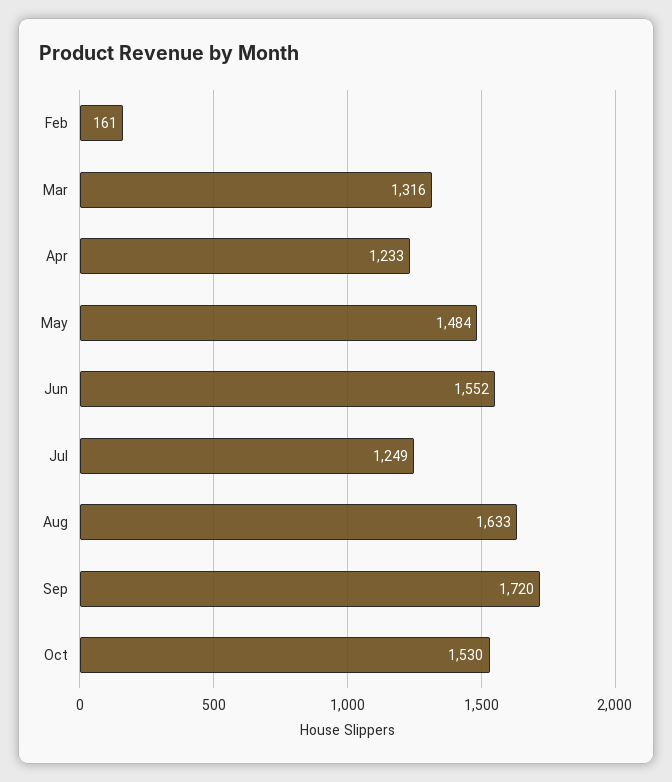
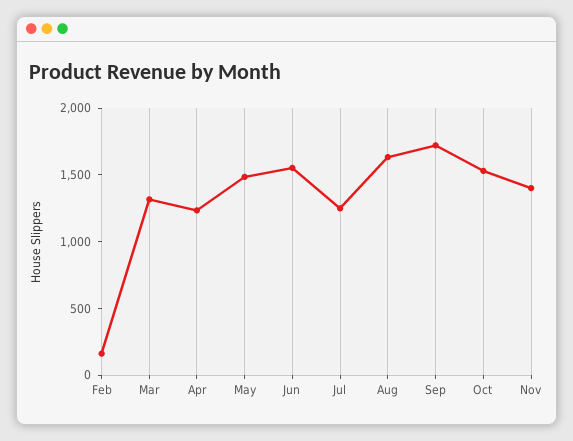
Nov: none -> 1400

